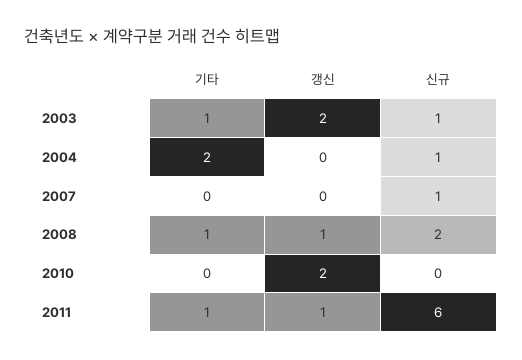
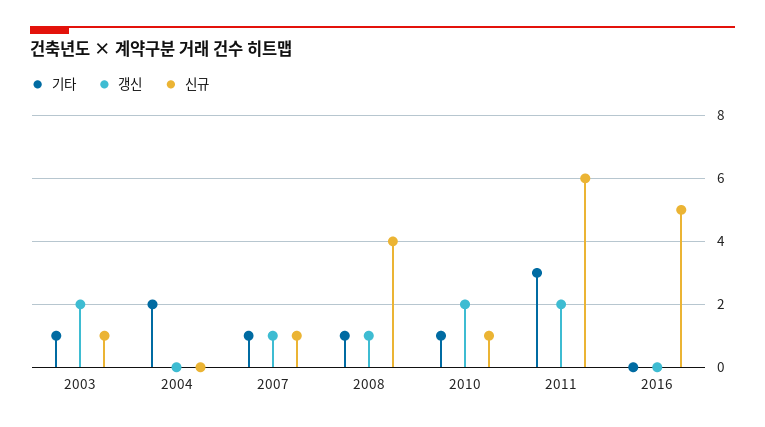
신규, 2004: 1 -> 0
기타, 2007: 0 -> 1
갱신, 2007: 0 -> 1
신규, 2008: 2 -> 4
기타, 2010: 0 -> 1
신규, 2010: 0 -> 1
기타, 2011: 1 -> 3
갱신, 2011: 1 -> 2
기타, 2016: none -> 0
갱신, 2016: none -> 0
신규, 2016: none -> 5

